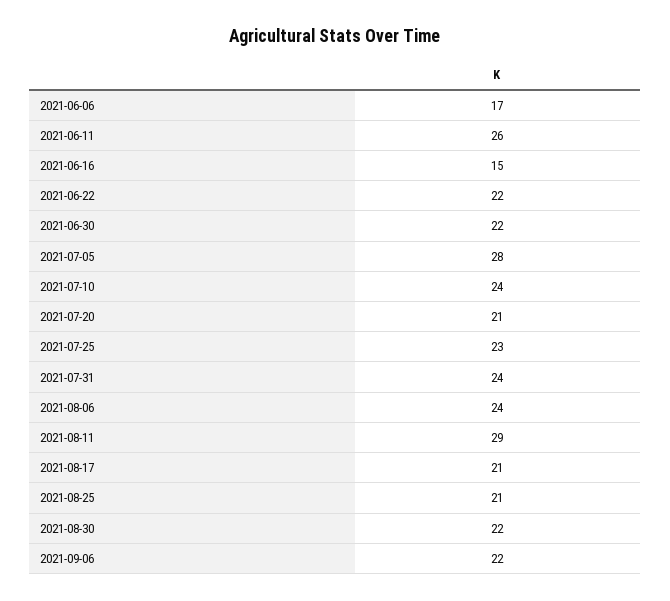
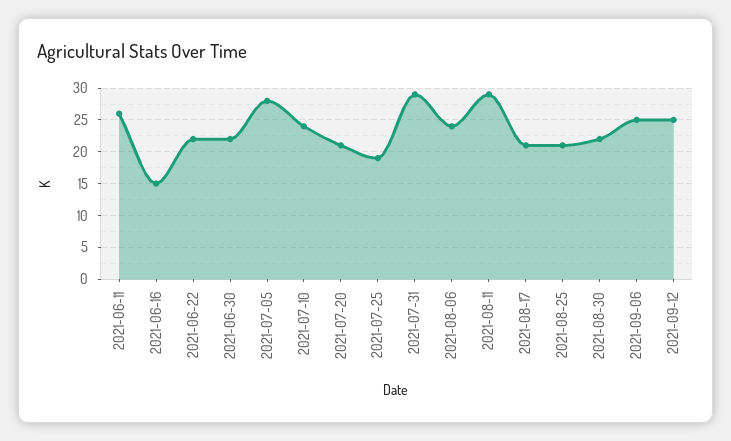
2021-06-06: 17 -> none
2021-07-25: 23 -> 19
2021-07-31: 24 -> 29
2021-09-06: 22 -> 25
2021-09-12: none -> 25

